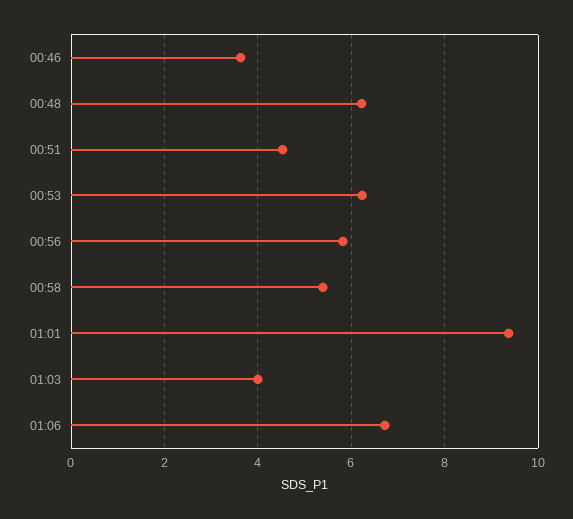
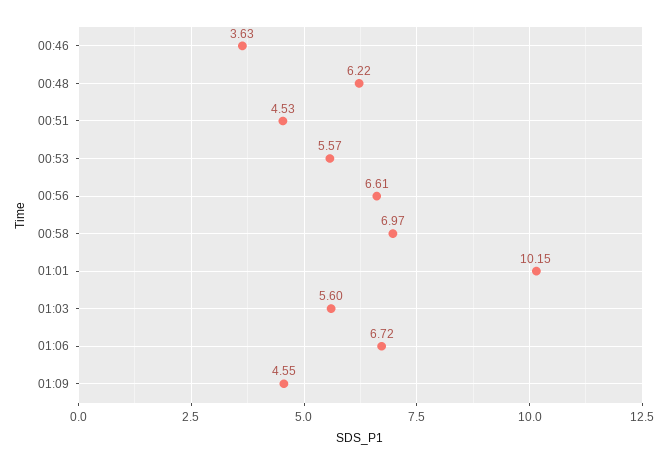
00:53: 6.2 -> 5.57
00:56: 5.8 -> 6.61
00:58: 5.4 -> 6.97
01:01: 9.4 -> 10.15
01:03: 4 -> 5.6
01:09: none -> 4.55

